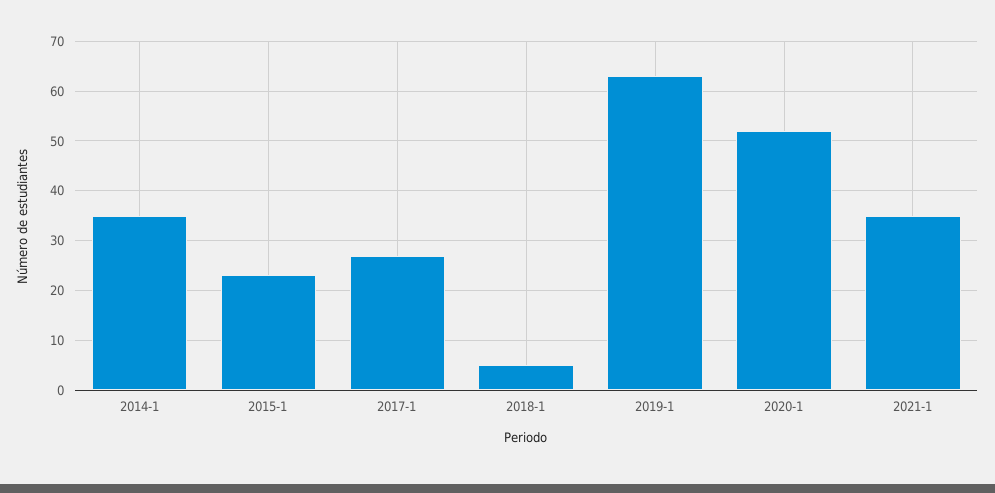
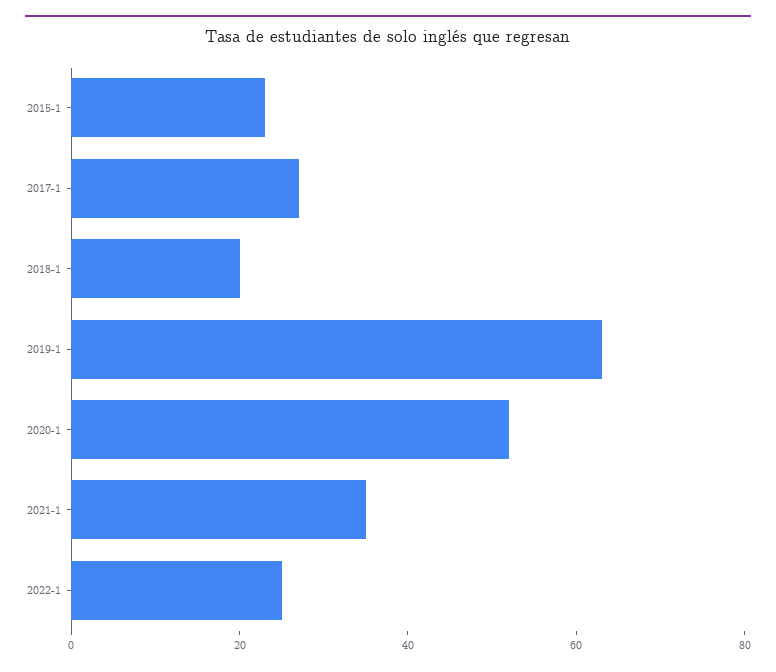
2014-1: 35 -> none
2018-1: 5 -> 20
2022-1: none -> 25

